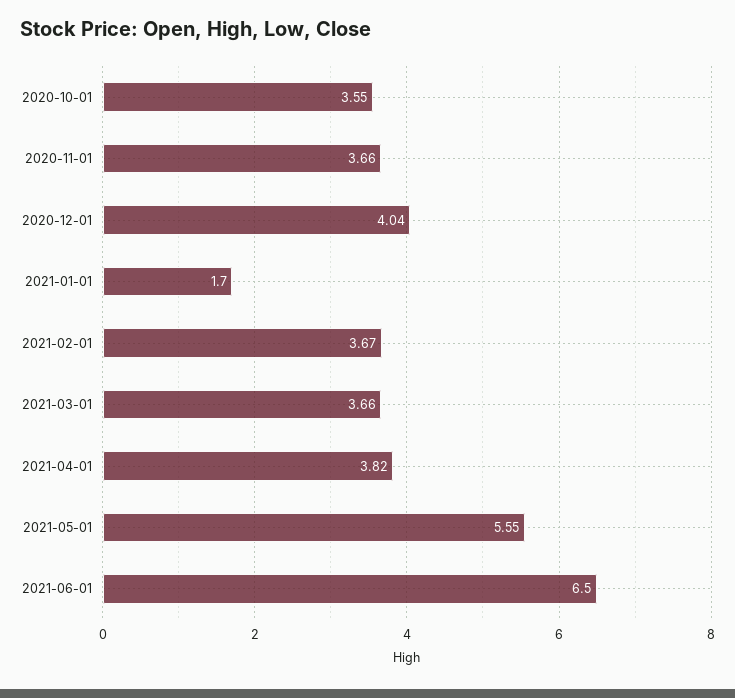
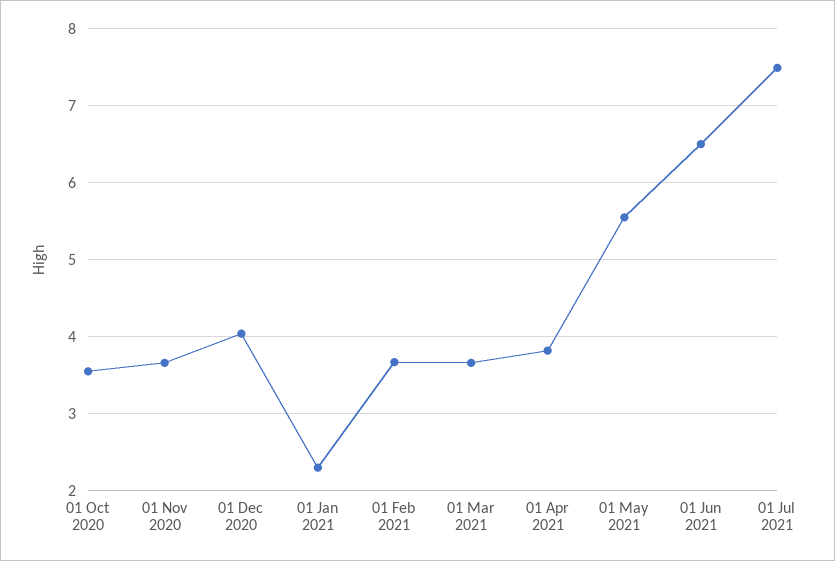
2021-01-01: 1.7 -> 2.3
01 Jul 2021: none -> 7.5

